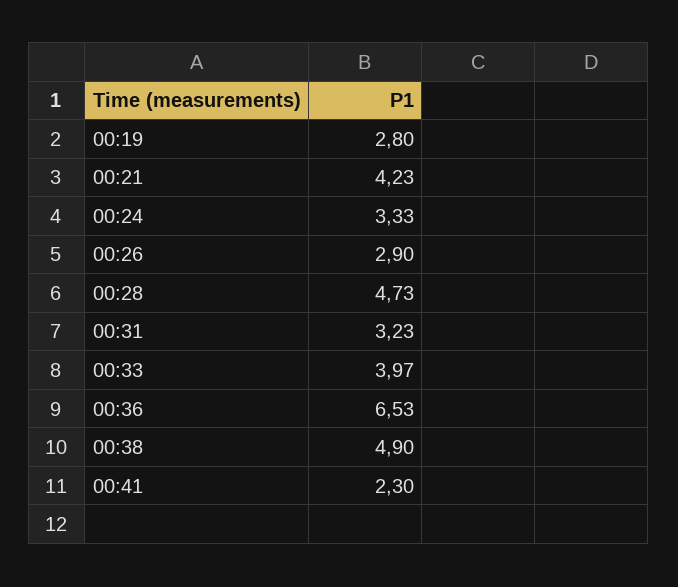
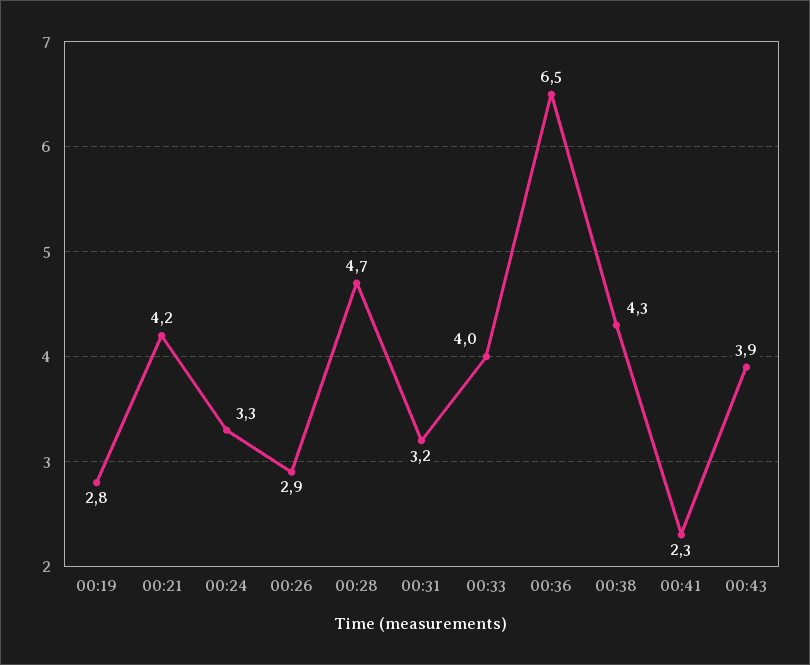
00:38: 4.9 -> 4.3
00:43: none -> 3.9

